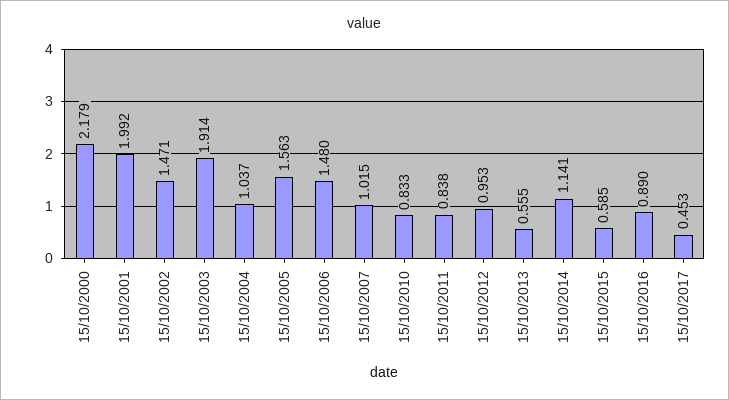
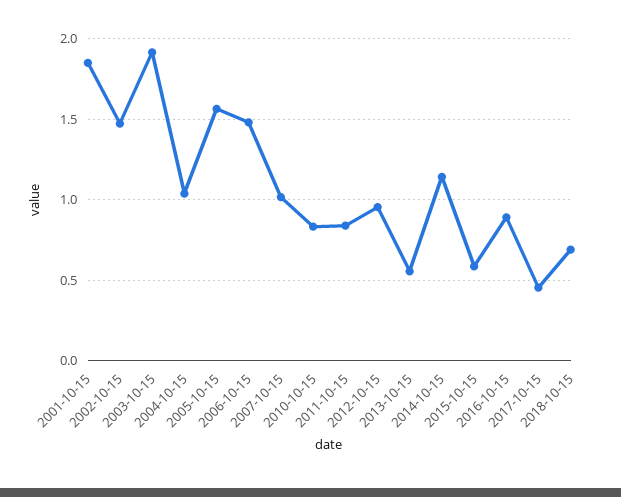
15/10/2000: 2.179 -> none
15/10/2001: 1.992 -> 1.85
2018-10-15: none -> 0.7

